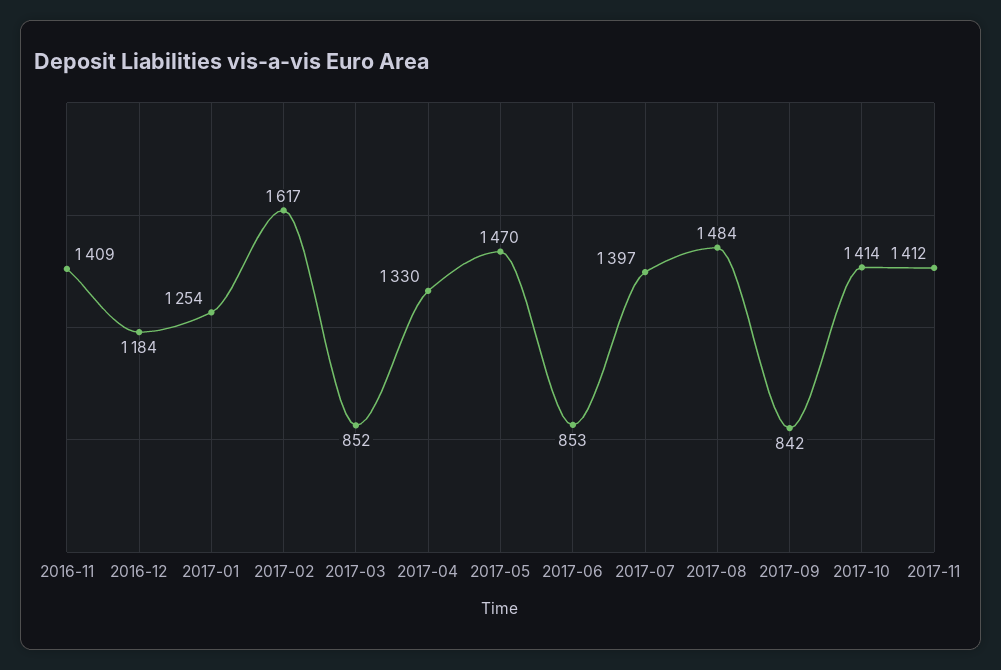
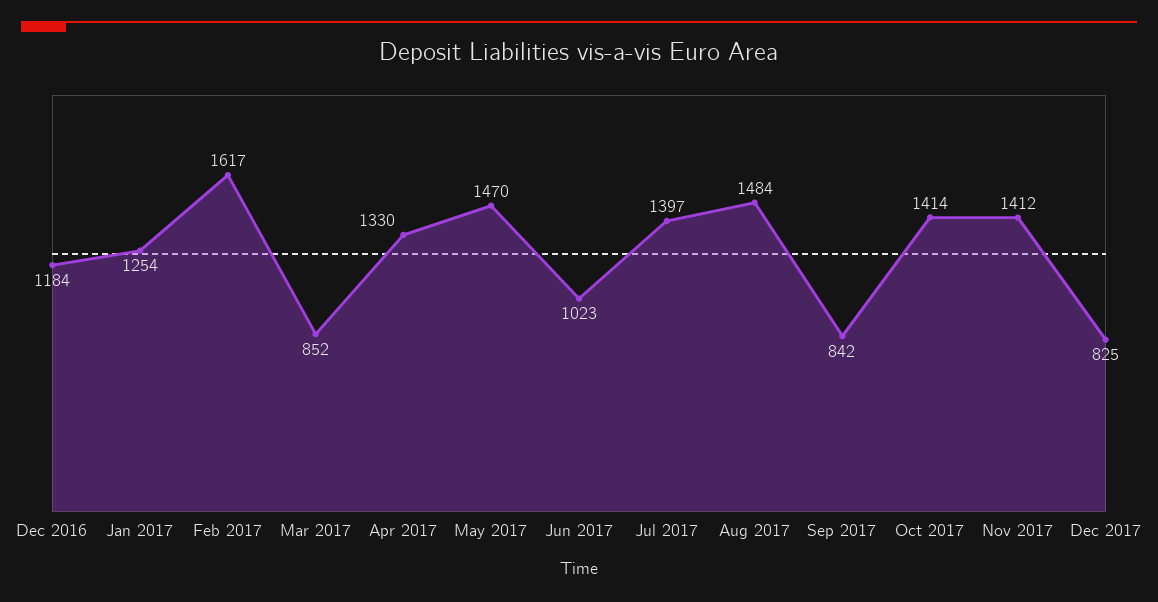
2016-11: 1409 -> none
2017-06: 853 -> 1023
Dec 2017: none -> 825

